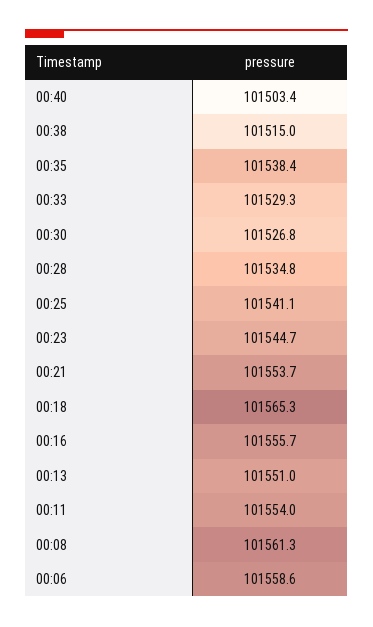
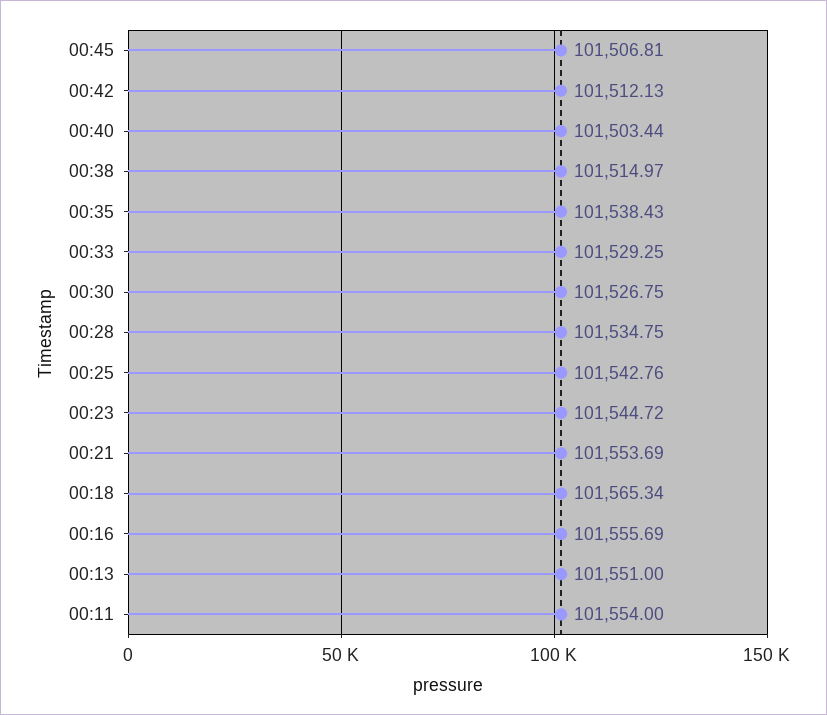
00:25: 101541.1 -> 101542.76
00:08: 101561.3 -> none
00:06: 101558.6 -> none
00:45: none -> 101506.81
00:42: none -> 101512.13

